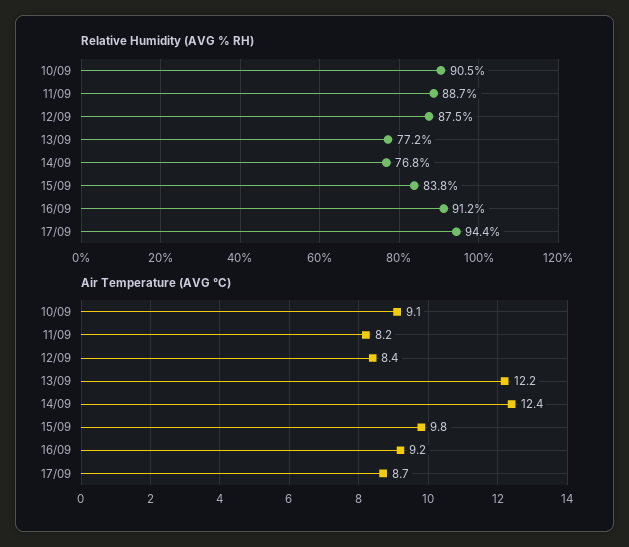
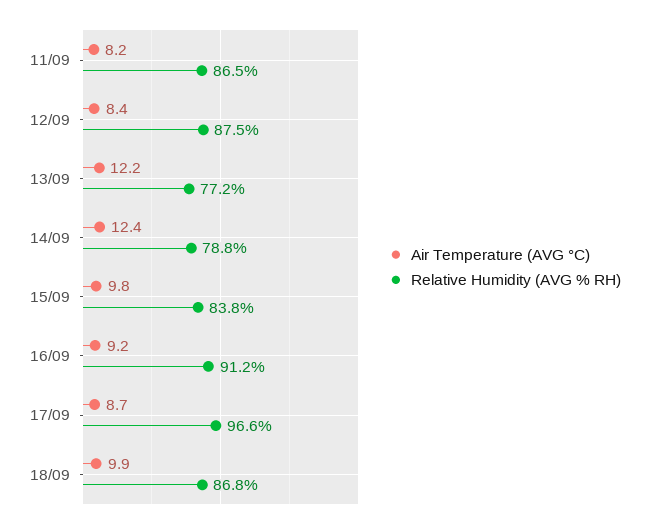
Relative Humidity (AVG % RH), 10/09: 90.5 -> none
Relative Humidity (AVG % RH), 11/09: 88.7 -> 86.5
Relative Humidity (AVG % RH), 14/09: 76.8 -> 78.8
Relative Humidity (AVG % RH), 17/09: 94.4 -> 96.6
Air Temperature (AVG °C), 10/09: 9.1 -> none
Air Temperature (AVG °C), 18/09: none -> 9.9
Relative Humidity (AVG % RH), 18/09: none -> 86.8

